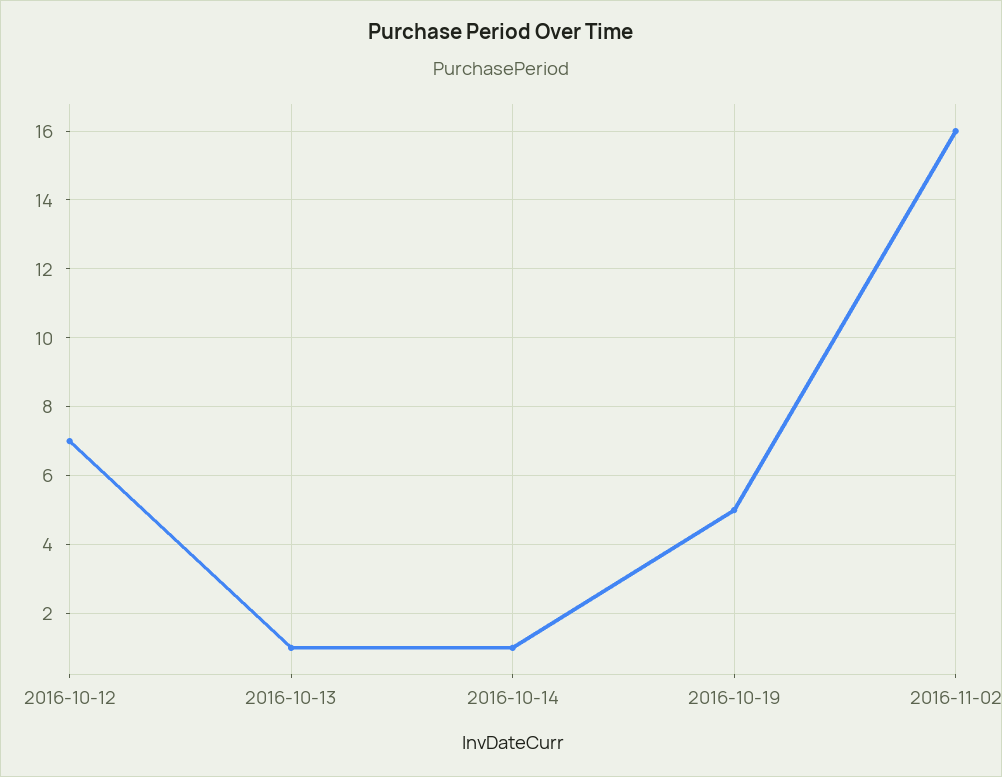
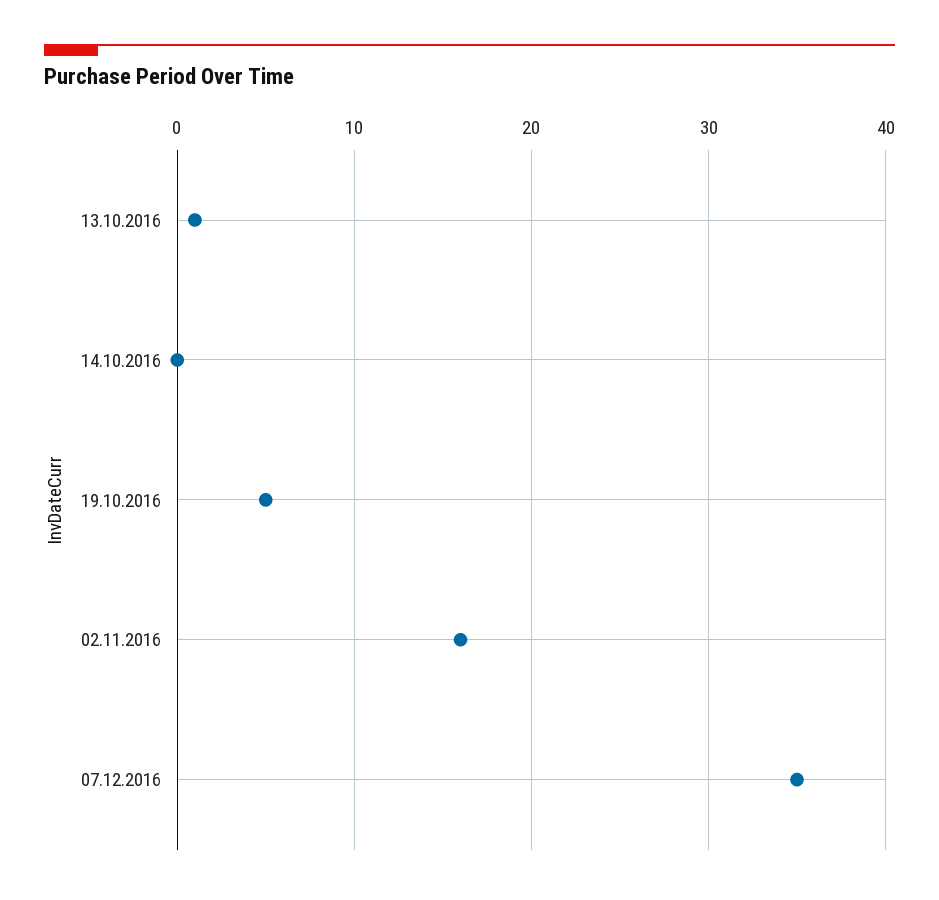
2016-10-12: 7 -> none
2016-10-14: 1 -> 0
07.12.2016: none -> 35

